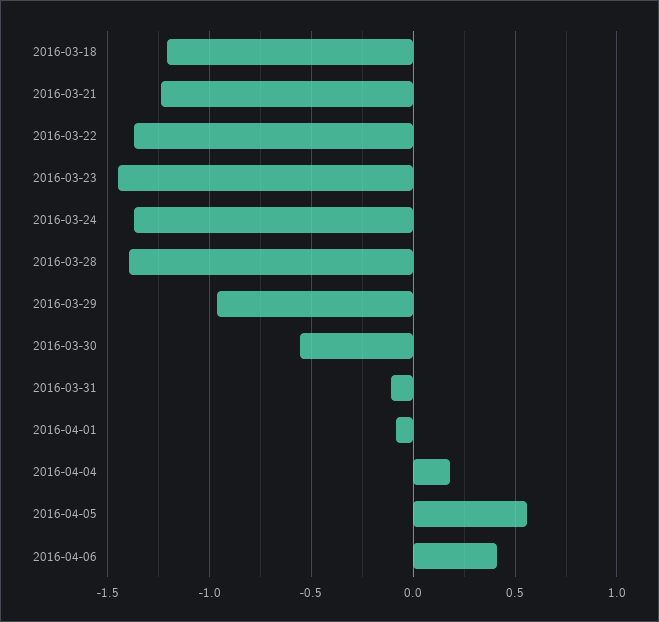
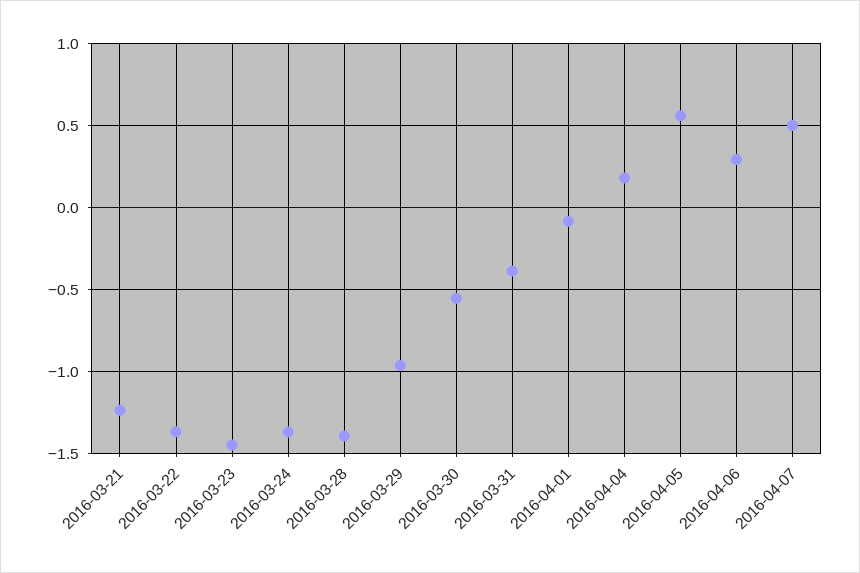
2016-03-18: -1.2 -> none
2016-03-31: -0.1 -> -0.4
2016-04-06: 0.4 -> 0.3
2016-04-07: none -> 0.5

